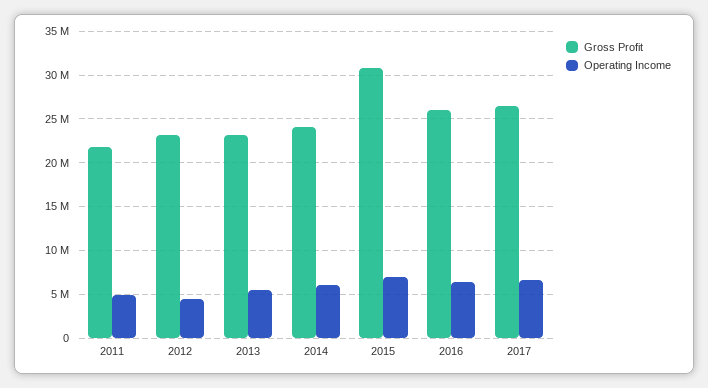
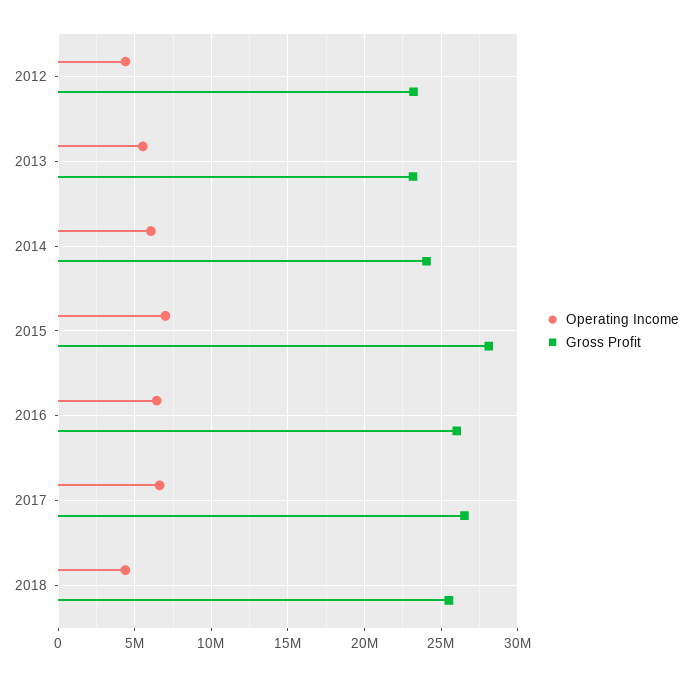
Gross Profit, 2011: 22000000 -> none
Operating Income, 2011: 5000000 -> none
Gross Profit, 2015: 31000000 -> 28000000
Operating Income, 2018: none -> 4500000
Gross Profit, 2018: none -> 25500000

